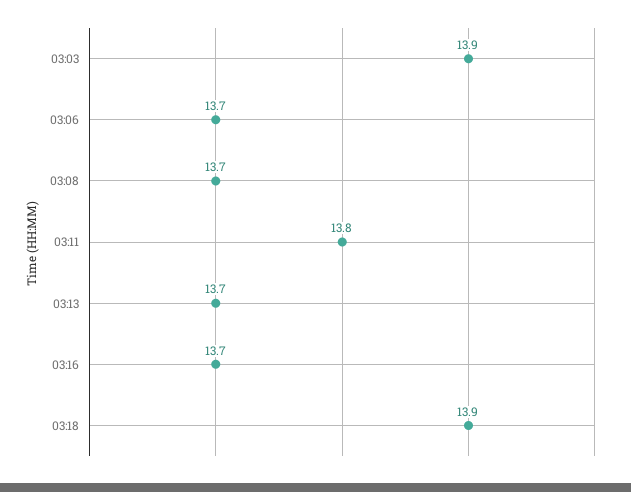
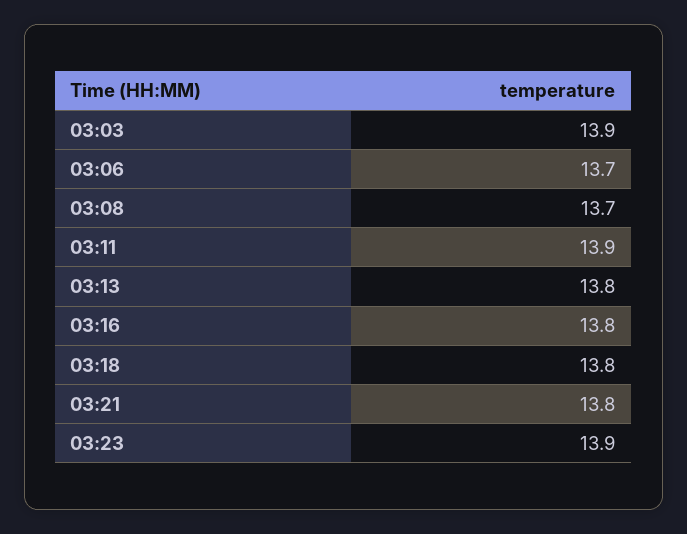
03:11: 13.8 -> 13.9
03:13: 13.7 -> 13.8
03:16: 13.7 -> 13.8
03:18: 13.9 -> 13.8
03:21: none -> 13.8
03:23: none -> 13.9

